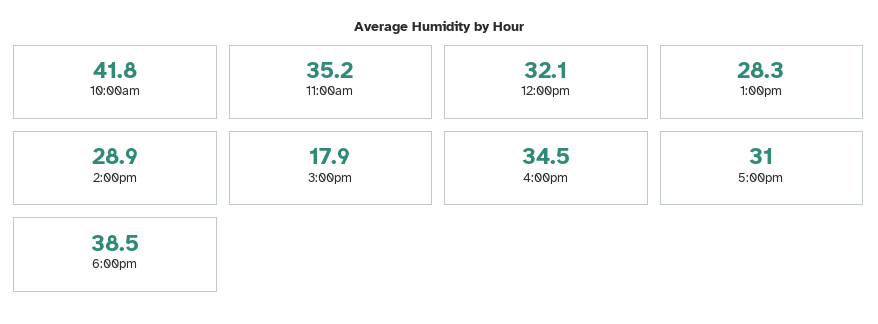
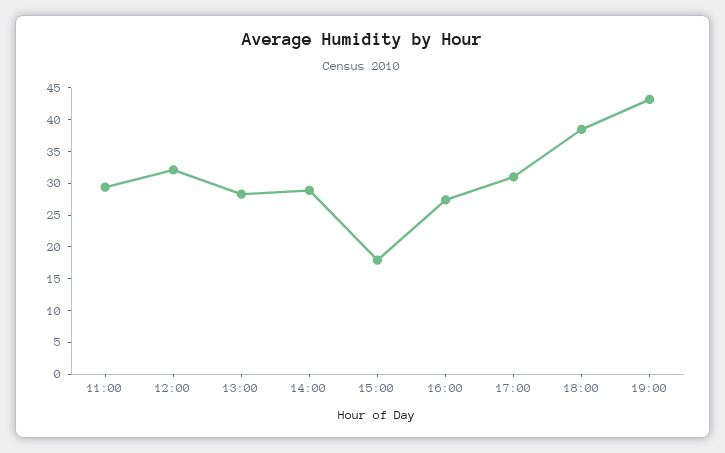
10:00am: 41.8 -> none
11:00am: 35.2 -> 30
4:00pm: 34.5 -> 27.5
19:00: none -> 42.5

